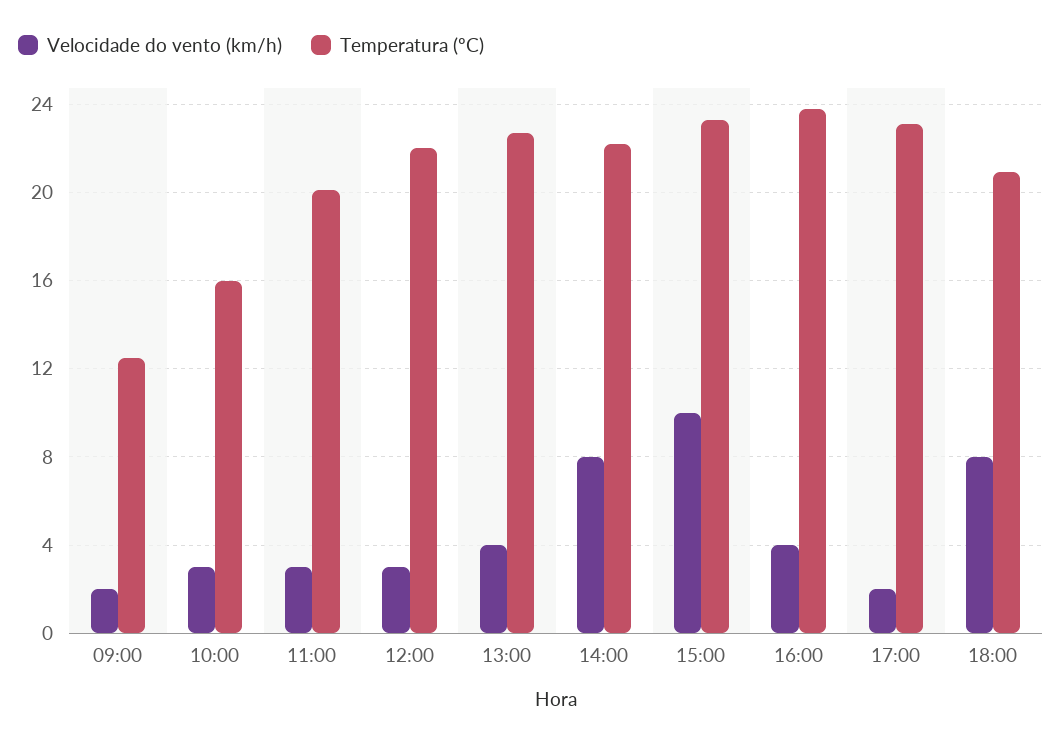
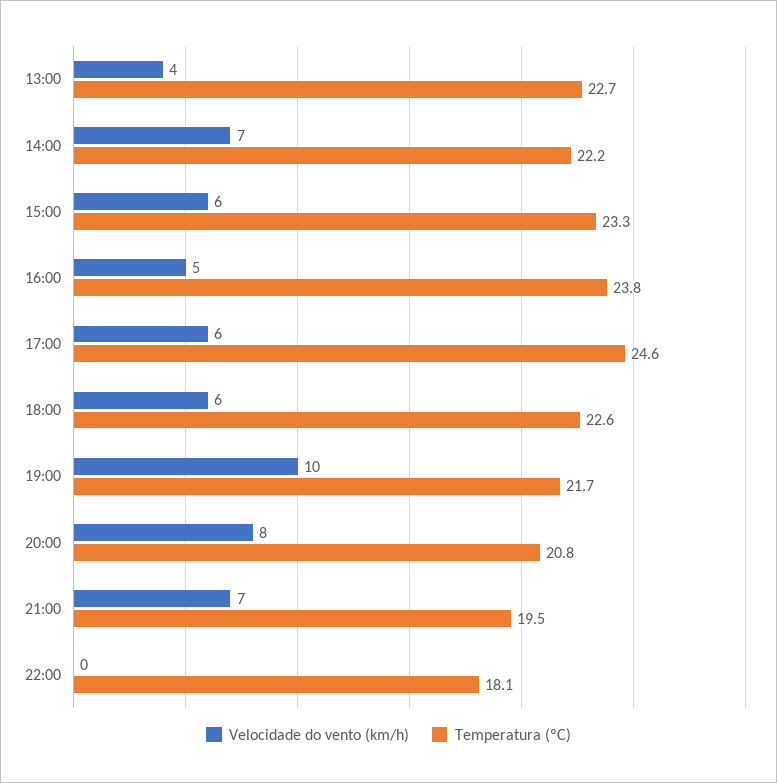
Velocidade do vento (km/h), 09:00: 2 -> none
Temperatura (ºC), 09:00: 12.5 -> none
Velocidade do vento (km/h), 10:00: 3 -> none
Temperatura (ºC), 10:00: 16 -> none
Velocidade do vento (km/h), 11:00: 3 -> none
Temperatura (ºC), 11:00: 20 -> none
Velocidade do vento (km/h), 12:00: 3 -> none
Temperatura (ºC), 12:00: 22 -> none
Velocidade do vento (km/h), 14:00: 8 -> 7
Velocidade do vento (km/h), 15:00: 10 -> 6
Velocidade do vento (km/h), 16:00: 4 -> 5
Velocidade do vento (km/h), 17:00: 2 -> 6
Temperatura (ºC), 17:00: 23 -> 24.6
Velocidade do vento (km/h), 18:00: 8 -> 6
Temperatura (ºC), 18:00: 21 -> 22.6
Velocidade do vento (km/h), 19:00: none -> 10
Temperatura (ºC), 19:00: none -> 21.7
Velocidade do vento (km/h), 20:00: none -> 8
Temperatura (ºC), 20:00: none -> 20.8
Velocidade do vento (km/h), 21:00: none -> 7
Temperatura (ºC), 21:00: none -> 19.5
Velocidade do vento (km/h), 22:00: none -> 0
Temperatura (ºC), 22:00: none -> 18.1

